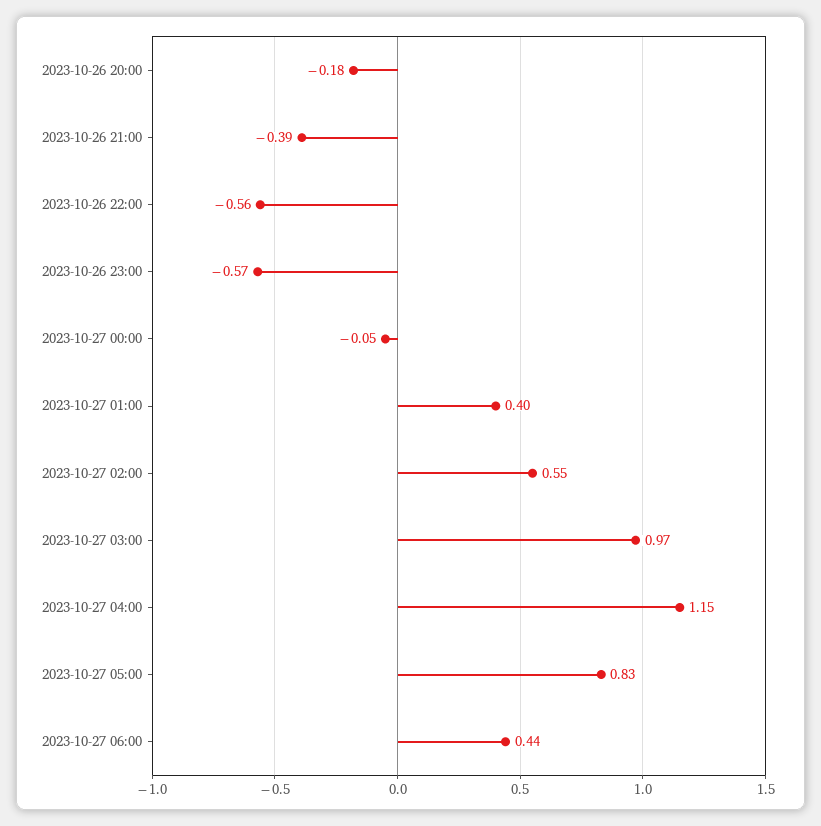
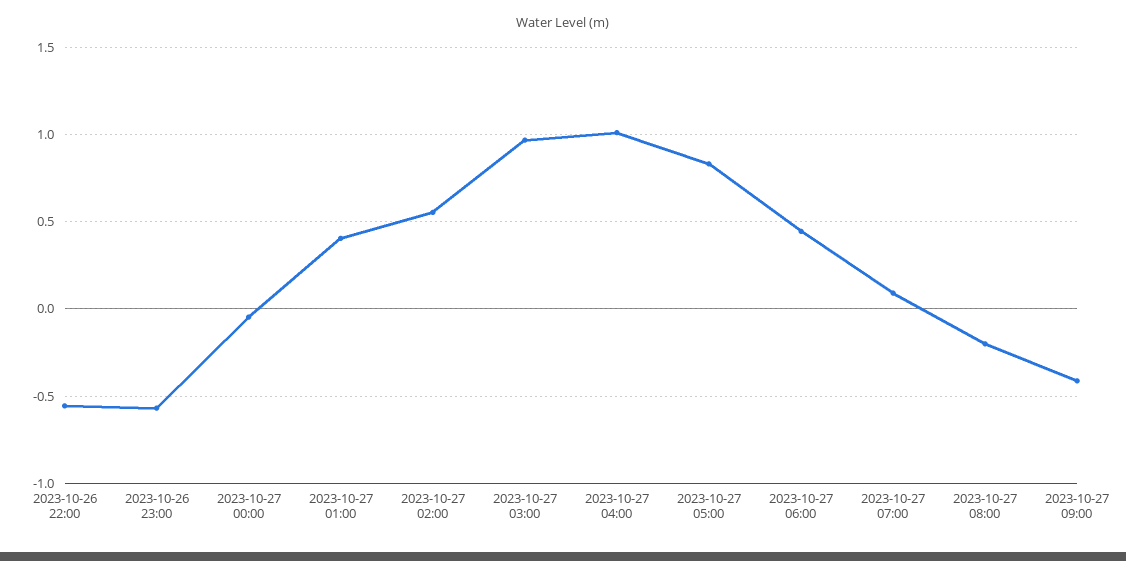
2023-10-26 20:00: -0.18 -> none
2023-10-26 21:00: -0.39 -> none
2023-10-27 04:00: 1.15 -> 1
2023-10-27 07:00: none -> 0.1
2023-10-27 08:00: none -> -0.2
2023-10-27 09:00: none -> -0.4

